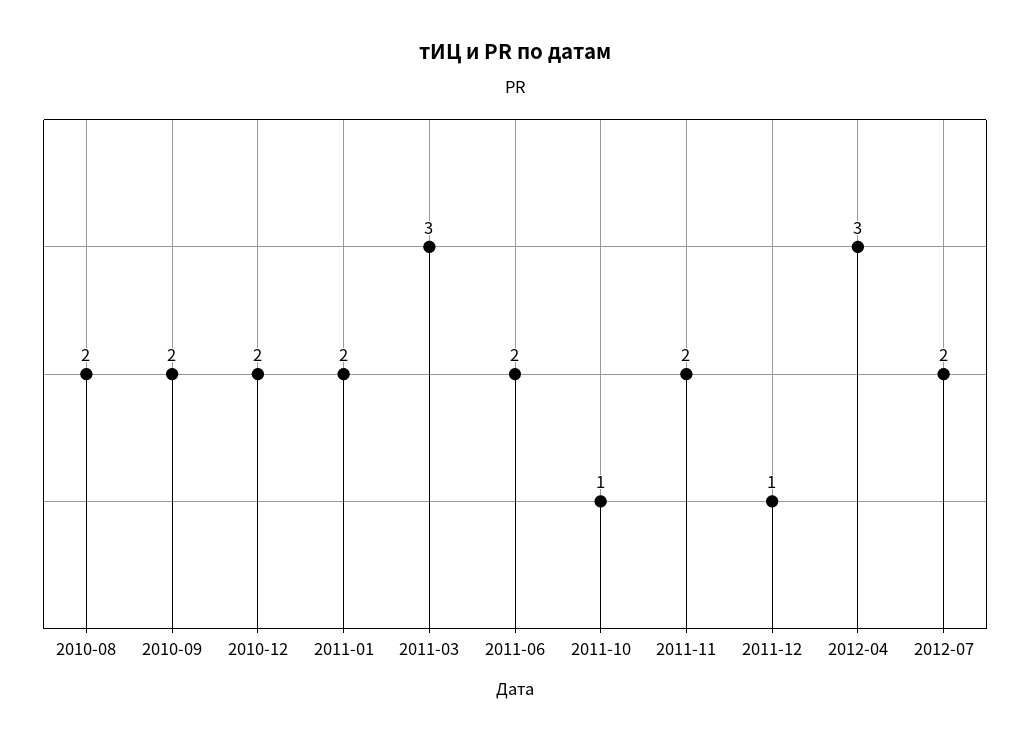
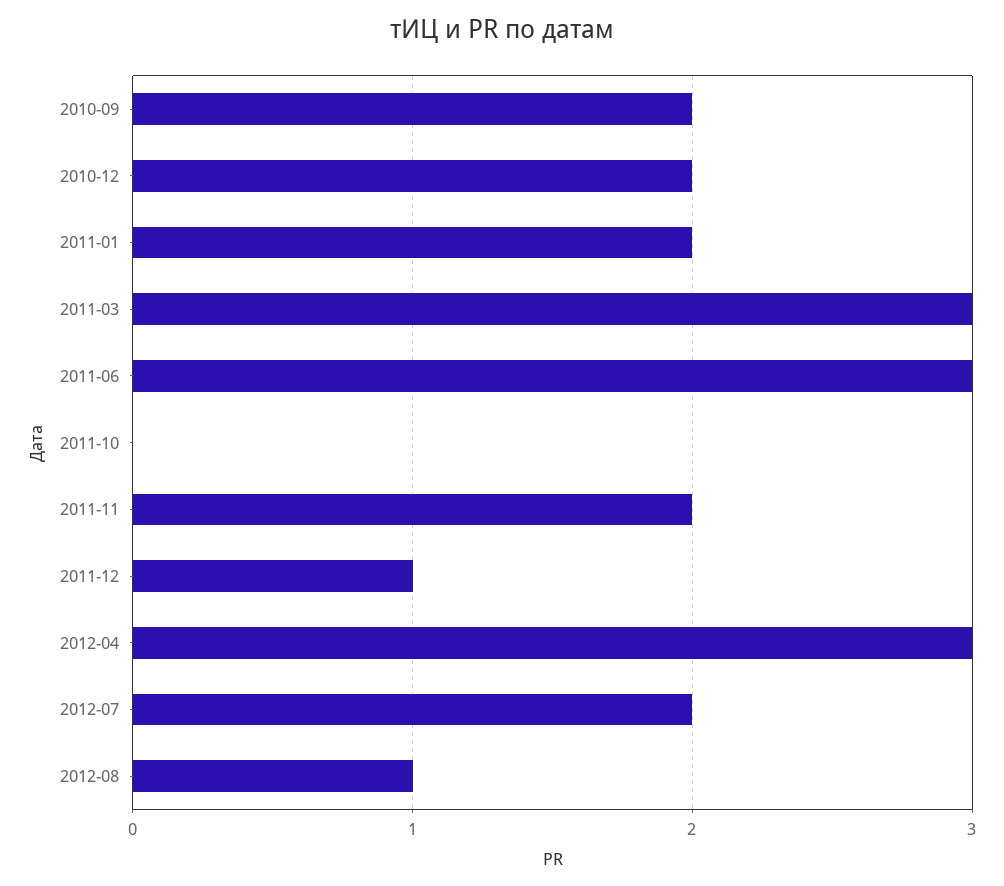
2010-08: 2 -> none
2011-06: 2 -> 3
2011-10: 1 -> 0
2012-08: none -> 1

